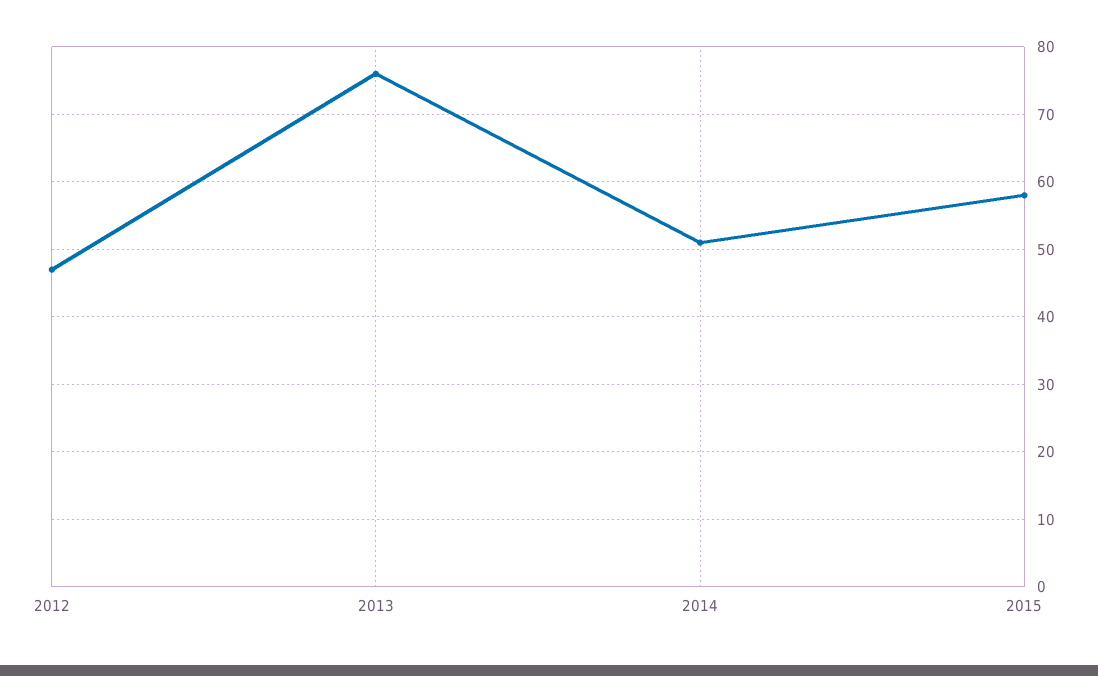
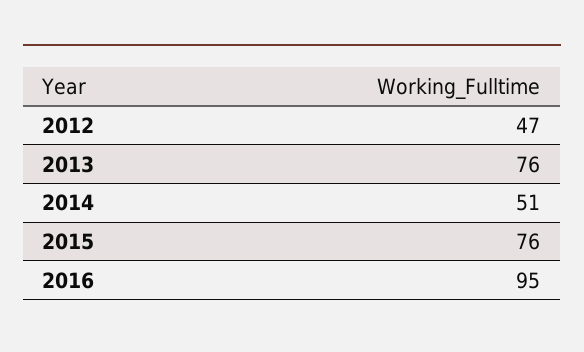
2015: 58 -> 76
2016: none -> 95

